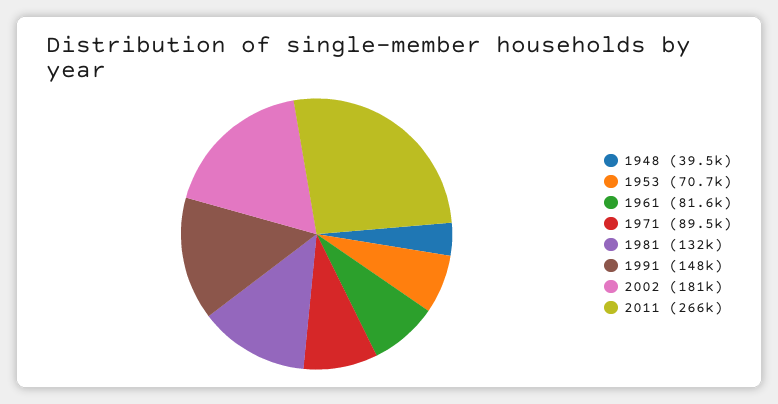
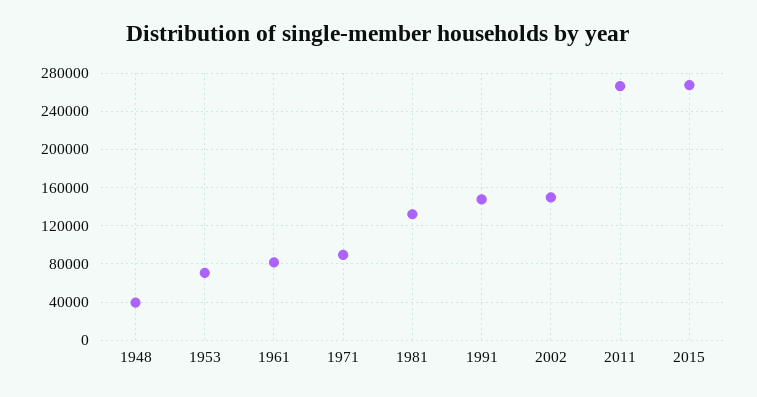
2002: 181000 -> 150000
2015: none -> 270000

